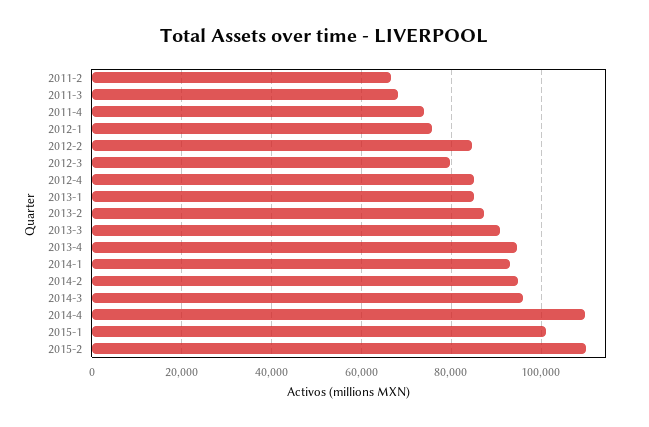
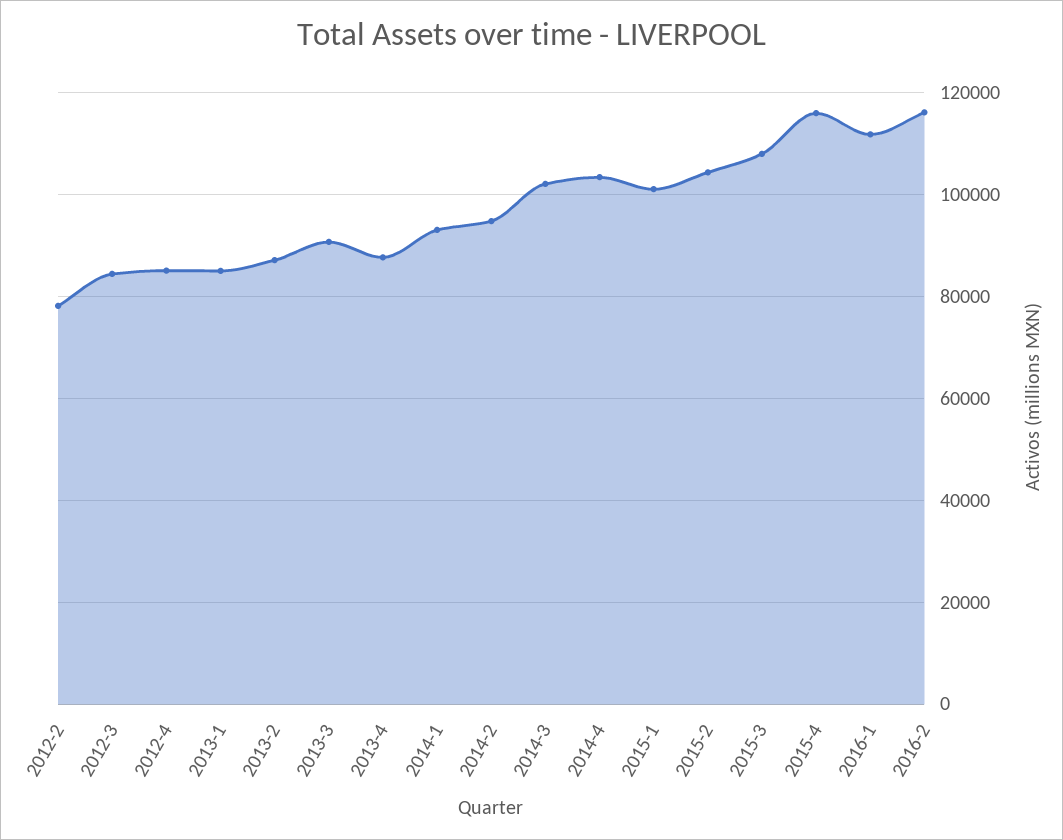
2011-2: 66000 -> none
2011-3: 68000 -> none
2011-4: 74000 -> none
2012-1: 76000 -> none
2012-2: 84000 -> 78000
2012-3: 80000 -> 84000
2013-4: 94000 -> 88000
2014-3: 96000 -> 102000
2014-4: 110000 -> 104000
2015-2: 110000 -> 104000
2015-3: none -> 108000
2015-4: none -> 116000
2016-1: none -> 112000
2016-2: none -> 116000

